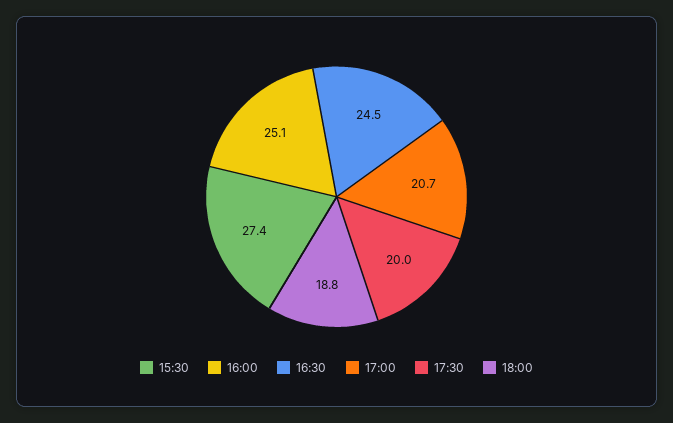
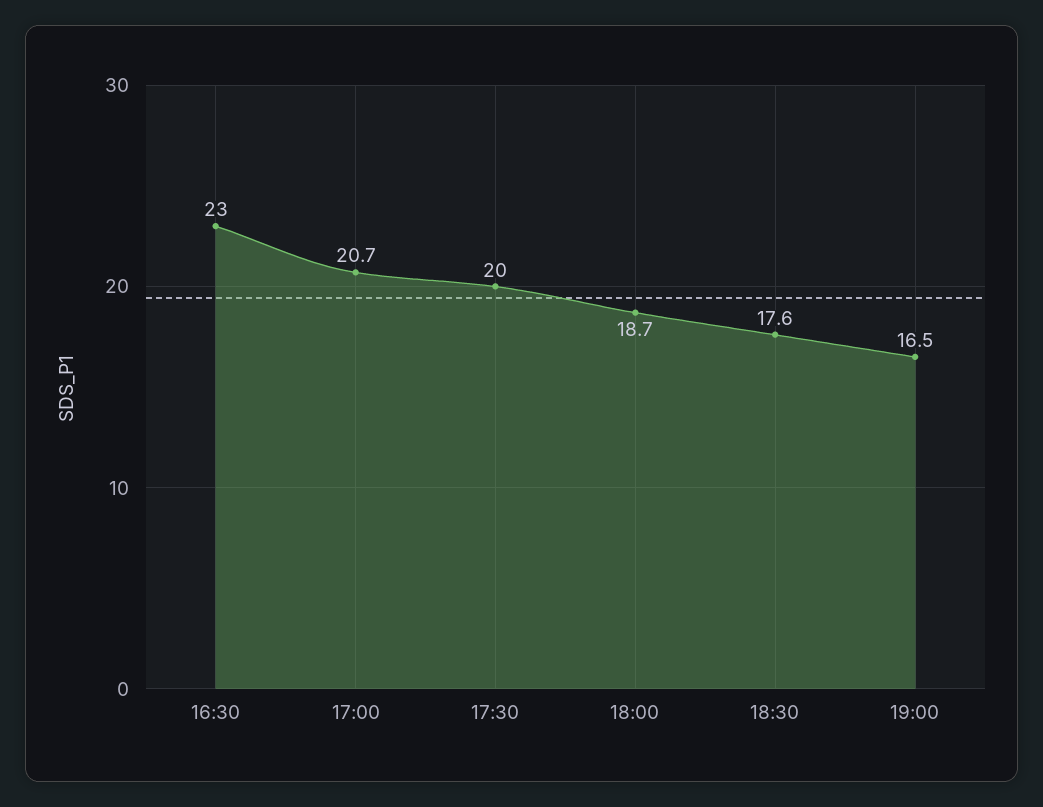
15:30: 27.4 -> none
16:00: 25.1 -> none
16:30: 24.5 -> 23
18:00: 18.8 -> 18.7
18:30: none -> 17.6
19:00: none -> 16.5

